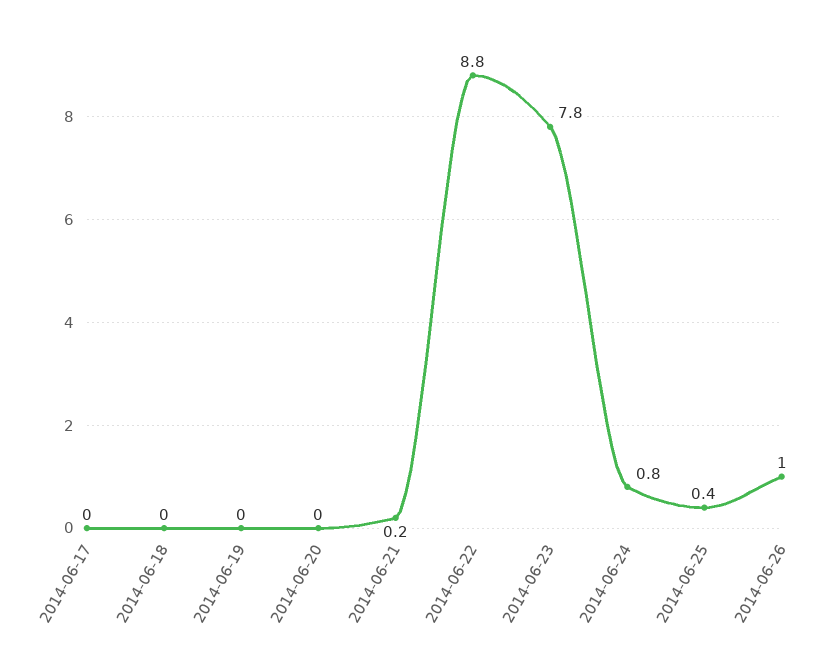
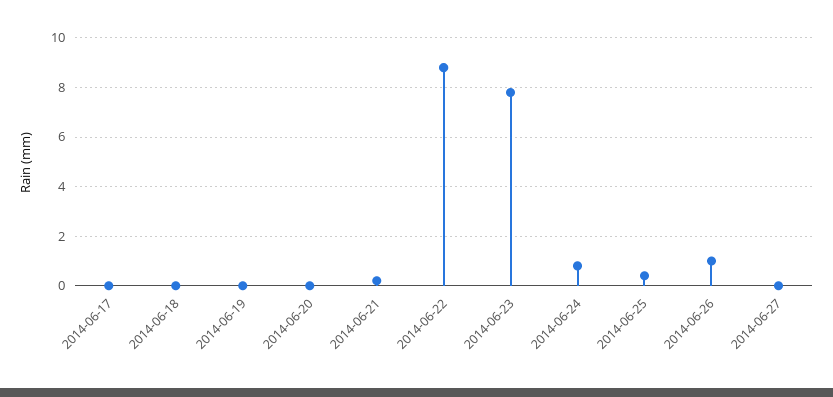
2014-06-27: none -> 0

